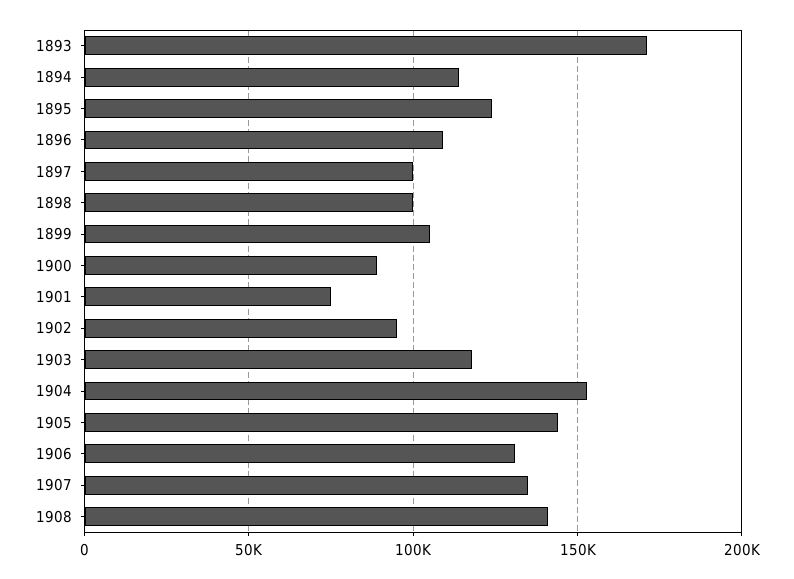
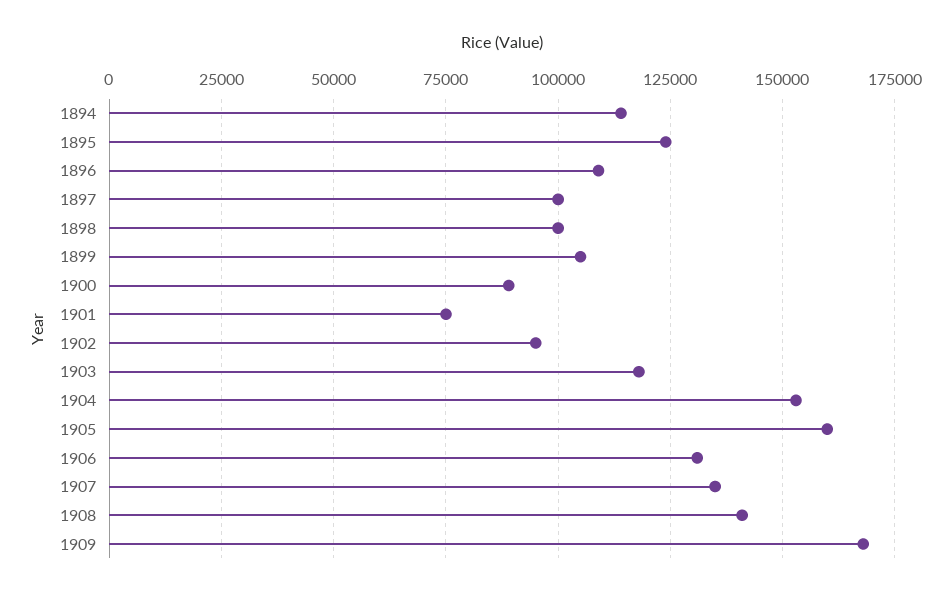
1893: 170000 -> none
1905: 145000 -> 160000
1909: none -> 167500

